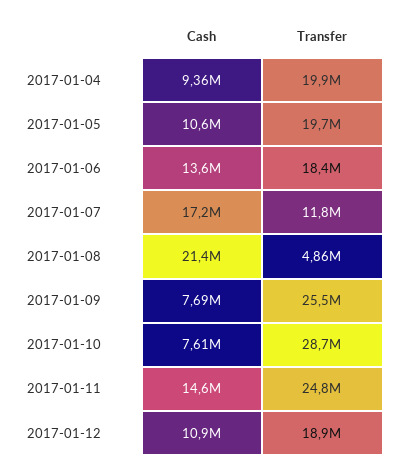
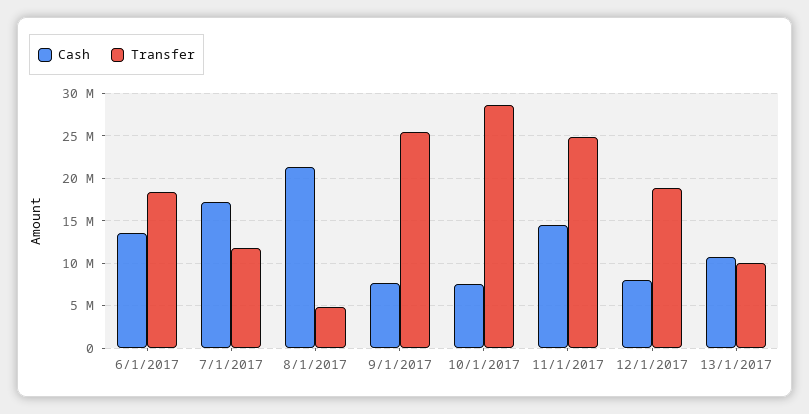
Cash, 2017-01-04: 9360000 -> none
Transfer, 2017-01-04: 19900000 -> none
Cash, 2017-01-05: 10600000 -> none
Transfer, 2017-01-05: 19700000 -> none
Cash, 2017-01-12: 10900000 -> 8000000
Cash, 13/1/2017: none -> 11000000
Transfer, 13/1/2017: none -> 10000000

